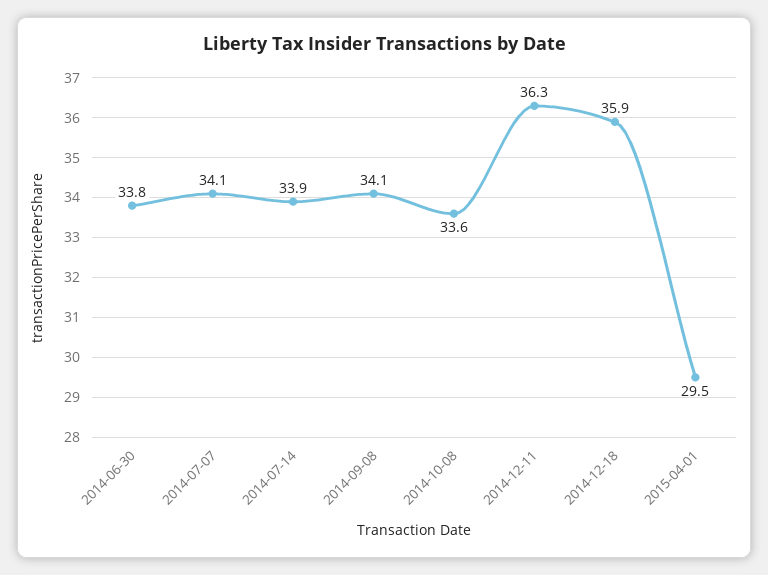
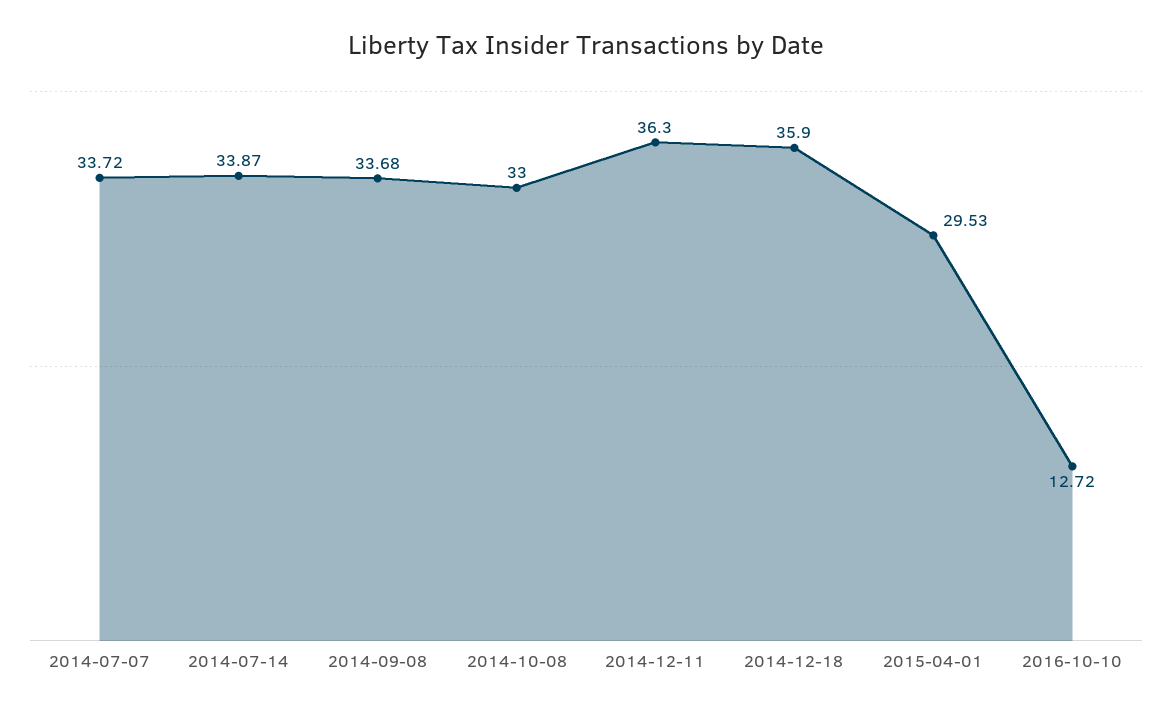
2014-06-30: 33.8 -> none
2014-07-07: 34.1 -> 33.72
2014-09-08: 34.1 -> 33.68
2014-10-08: 33.6 -> 33
2016-10-10: none -> 12.72

